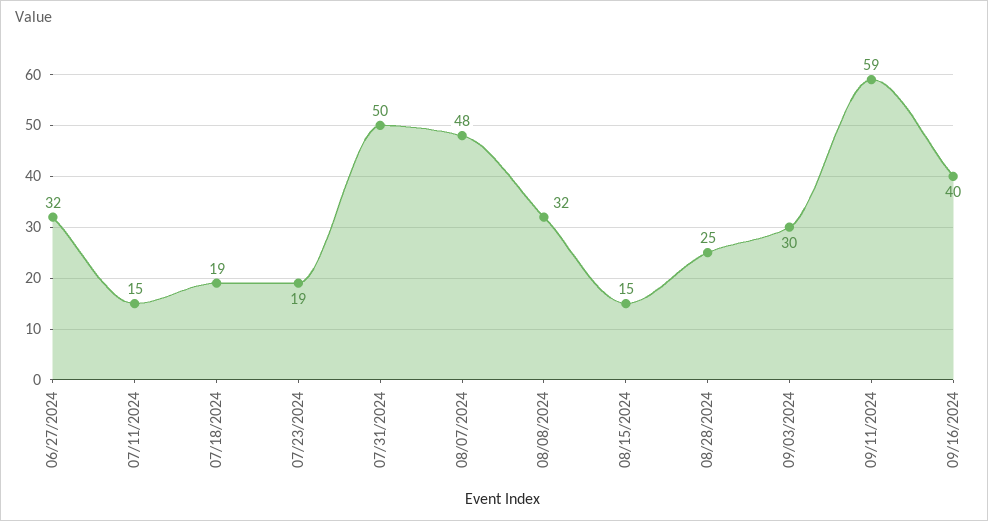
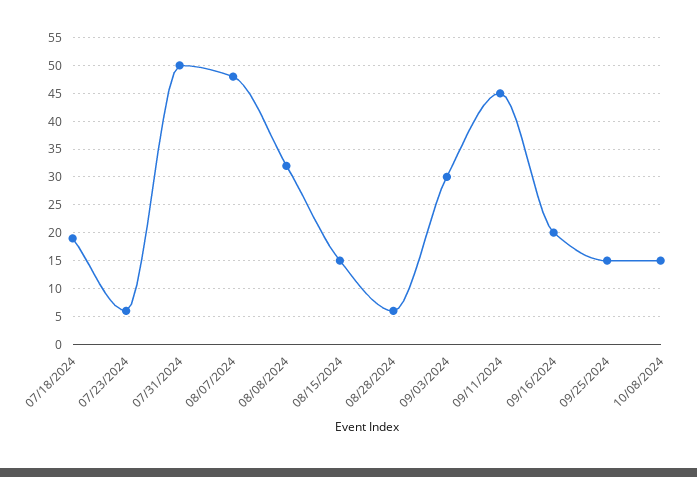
06/27/2024: 32 -> none
07/11/2024: 15 -> none
07/23/2024: 19 -> 5
08/28/2024: 25 -> 5
09/11/2024: 59 -> 45
09/16/2024: 40 -> 20
09/25/2024: none -> 15
10/08/2024: none -> 15

